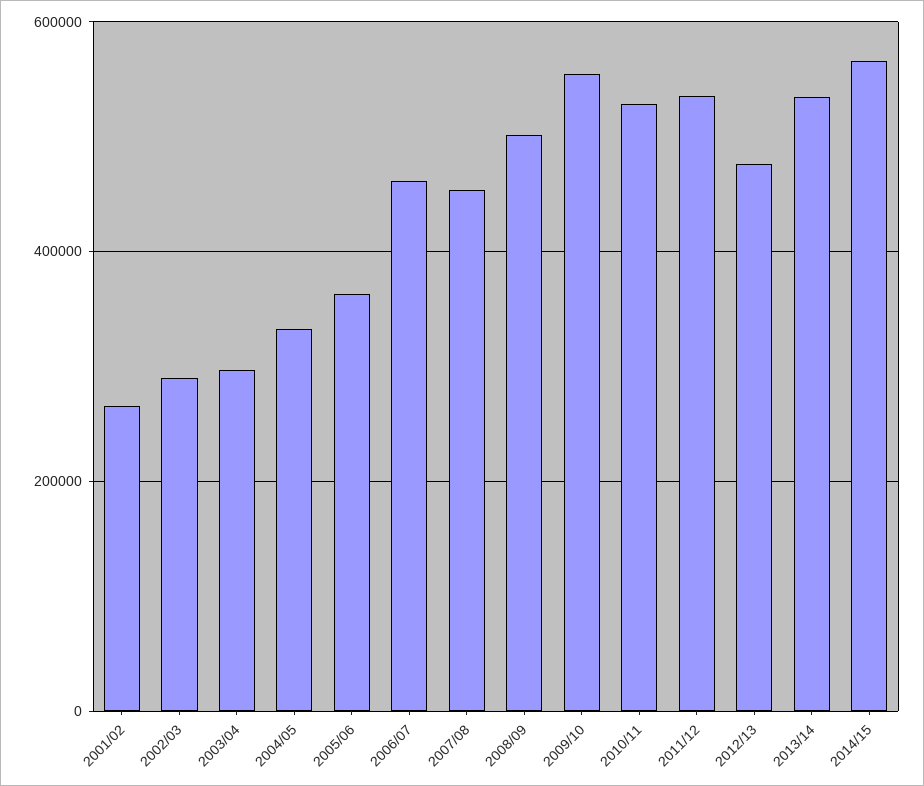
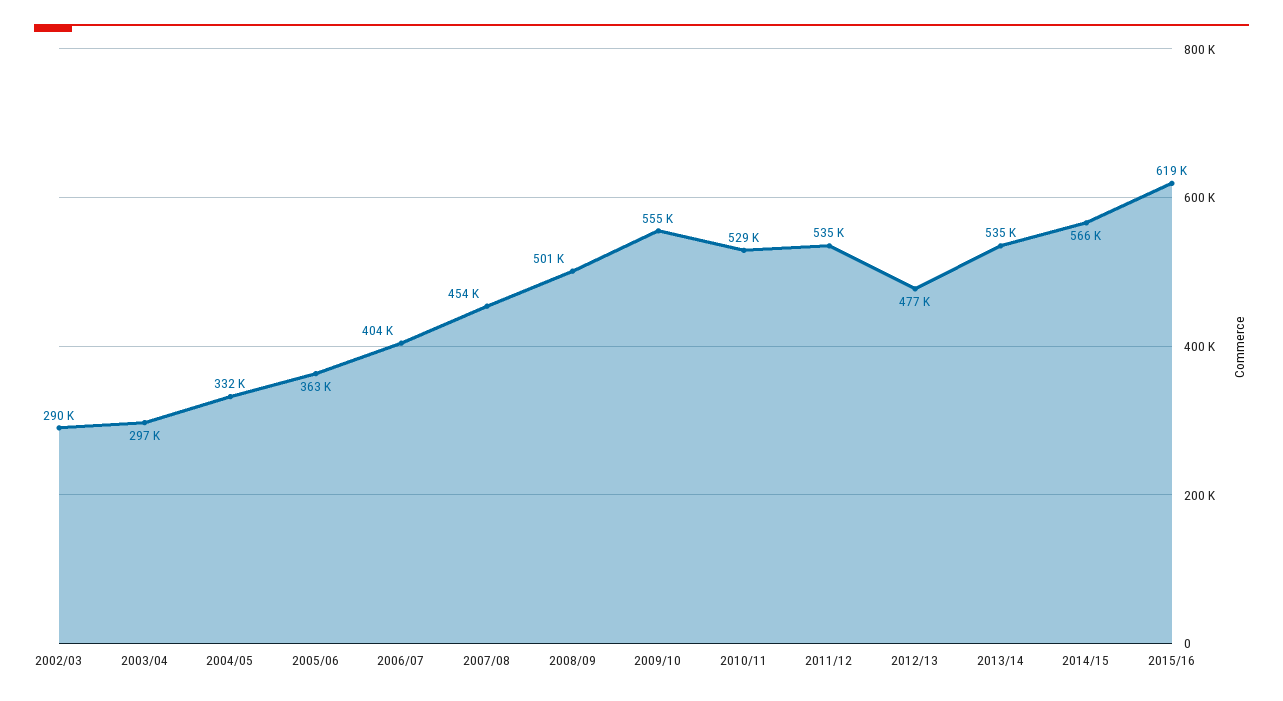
2001/02: 260000 -> none
2006/07: 460000 -> 404000
2015/16: none -> 619000

